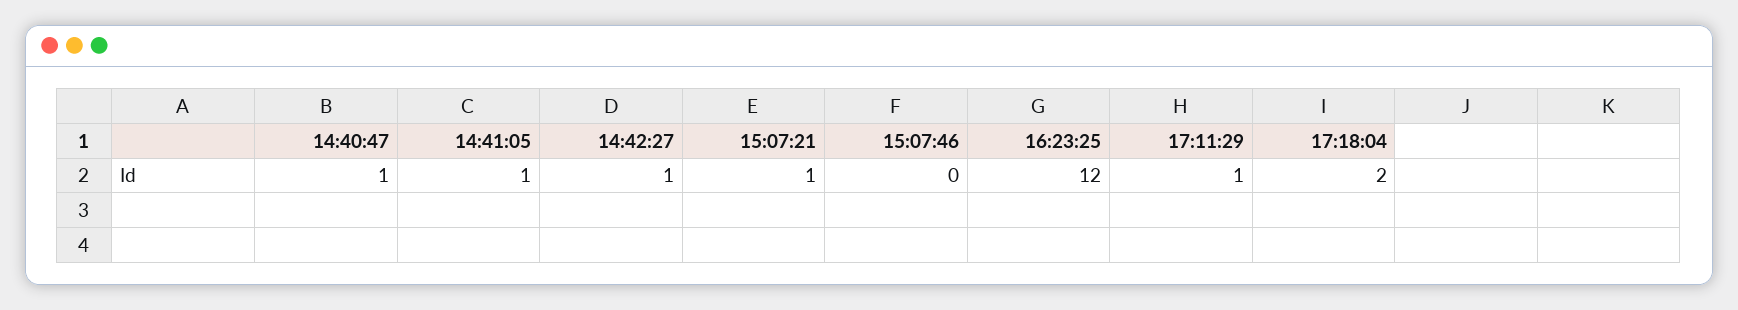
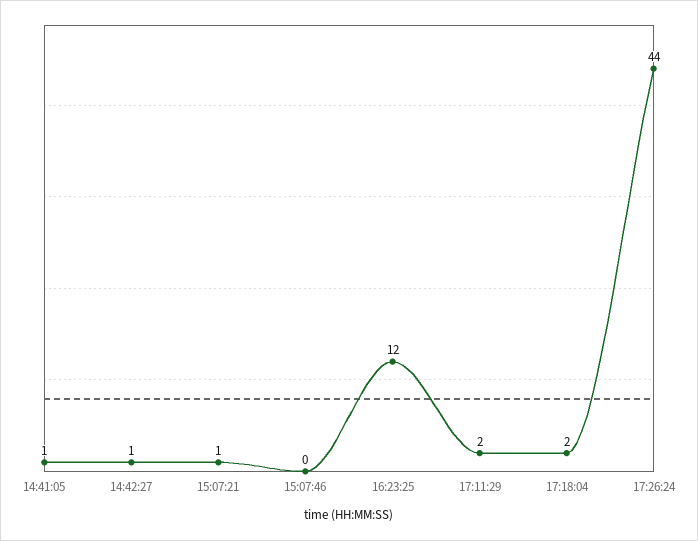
14:40:47: 1 -> none
17:11:29: 1 -> 2
17:26:24: none -> 44

